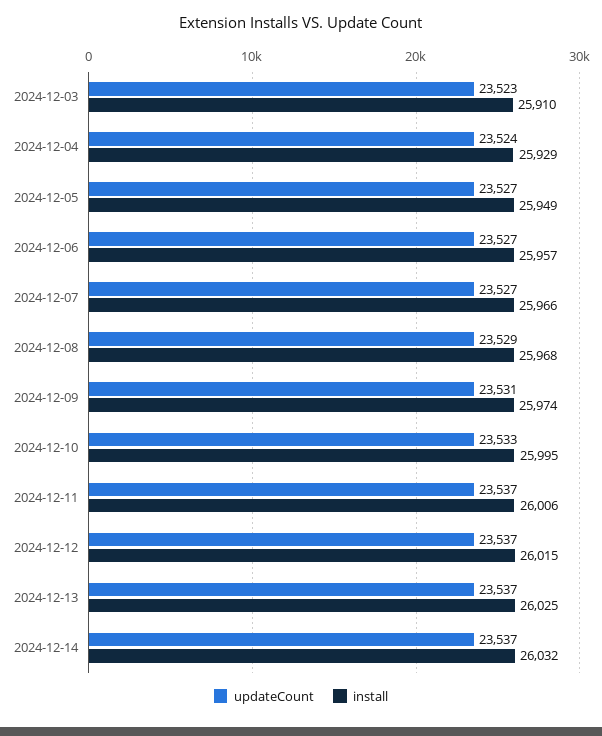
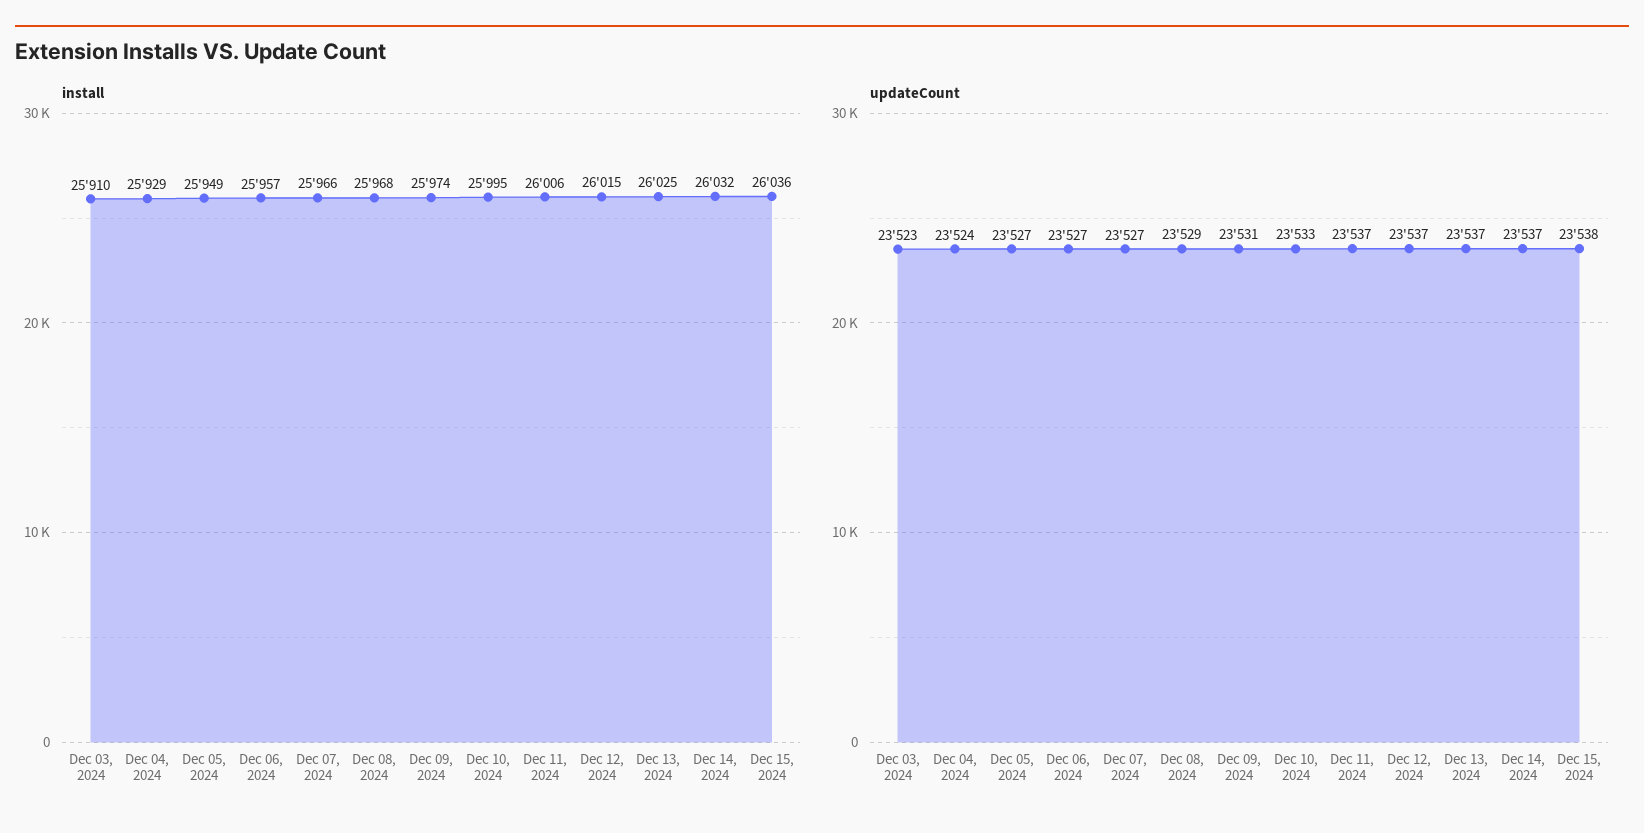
install, Dec 15, 2024: none -> 26036
updateCount, Dec 15, 2024: none -> 23538

